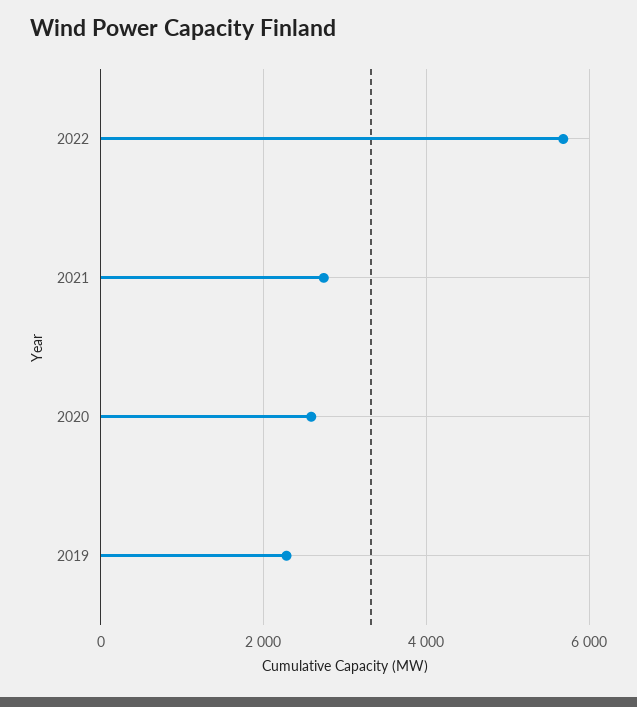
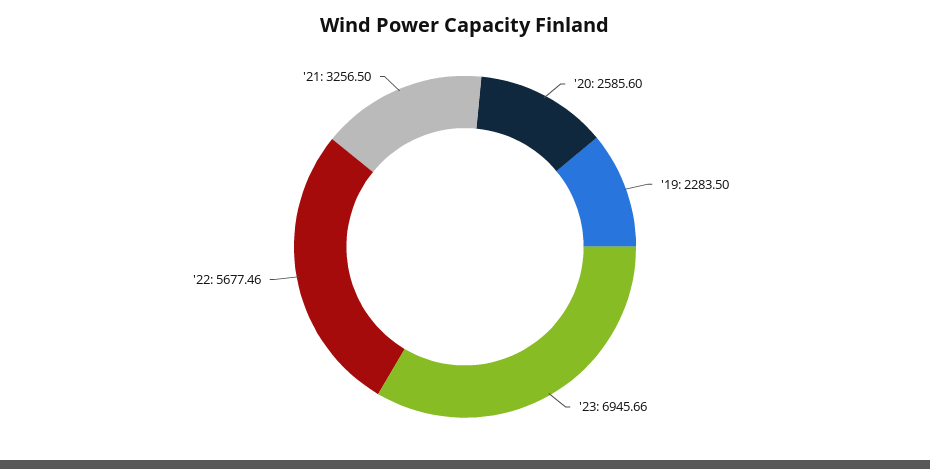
2021: 2800 -> 3256.5
'23: none -> 6945.66

